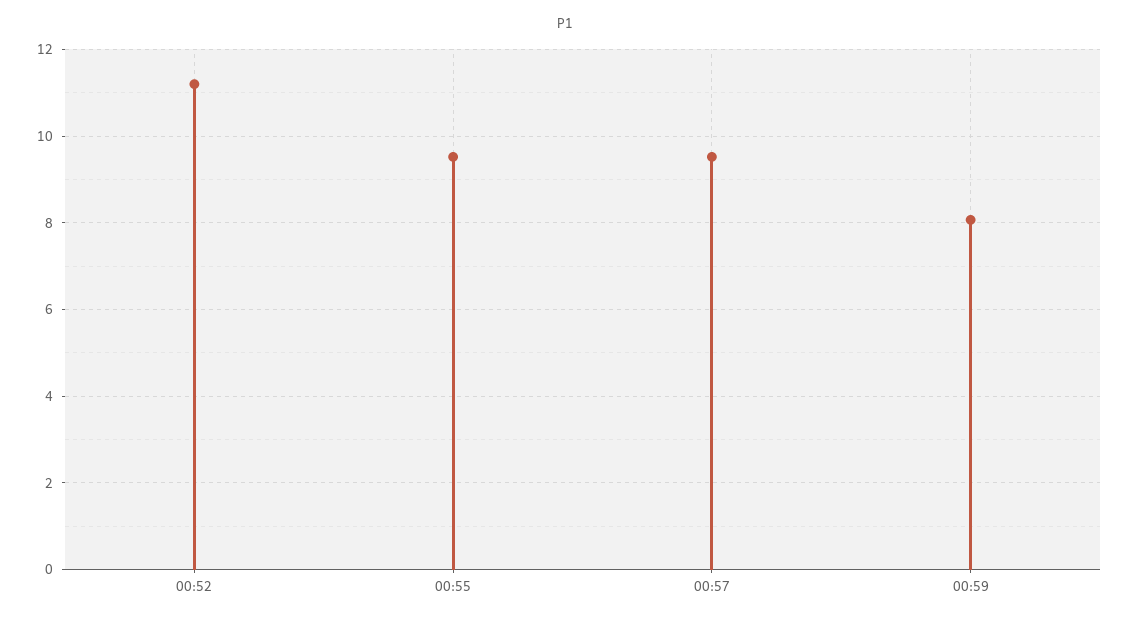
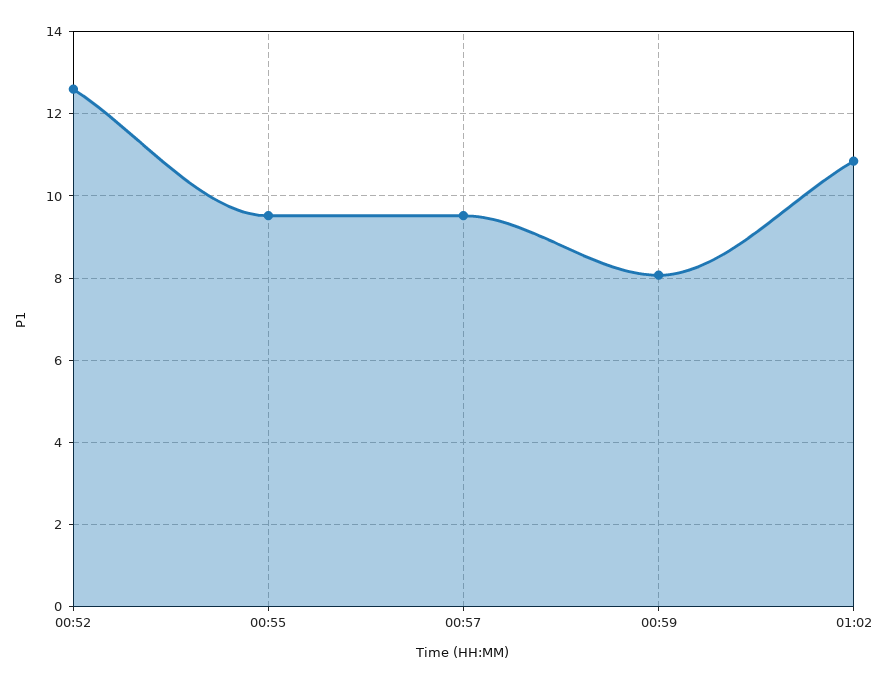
00:52: 11.2 -> 12.6
01:02: none -> 10.8

